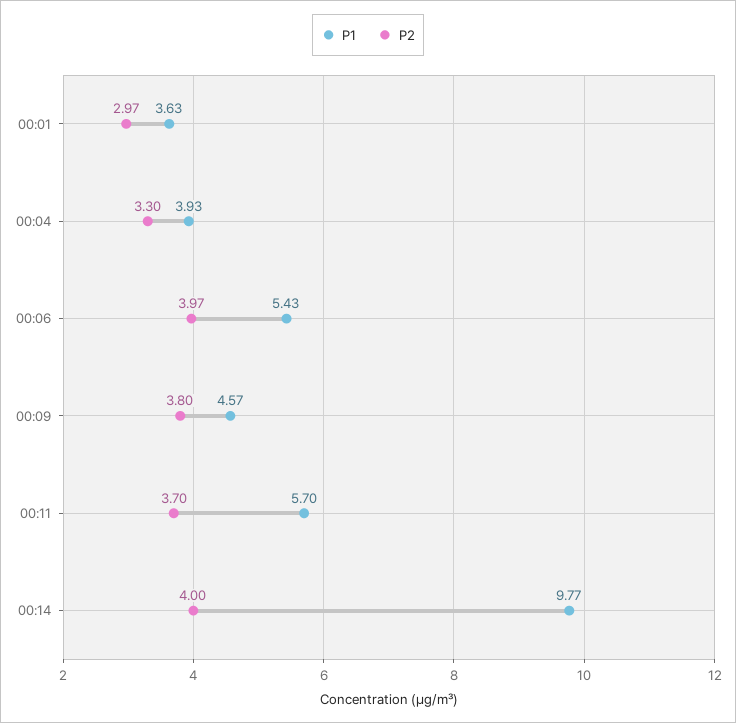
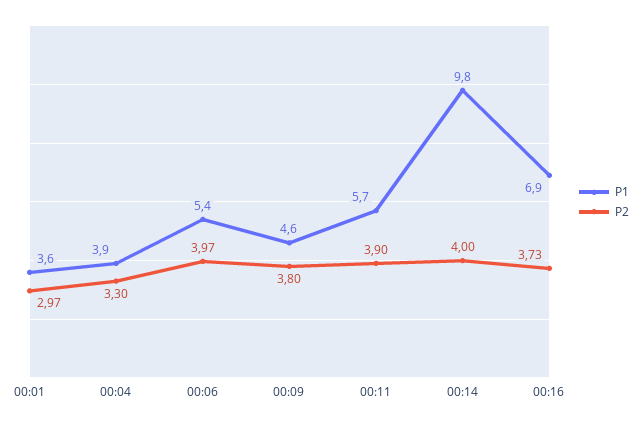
P2, 00:11: 3.7 -> 3.9
P1, 00:16: none -> 6.9
P2, 00:16: none -> 3.73

